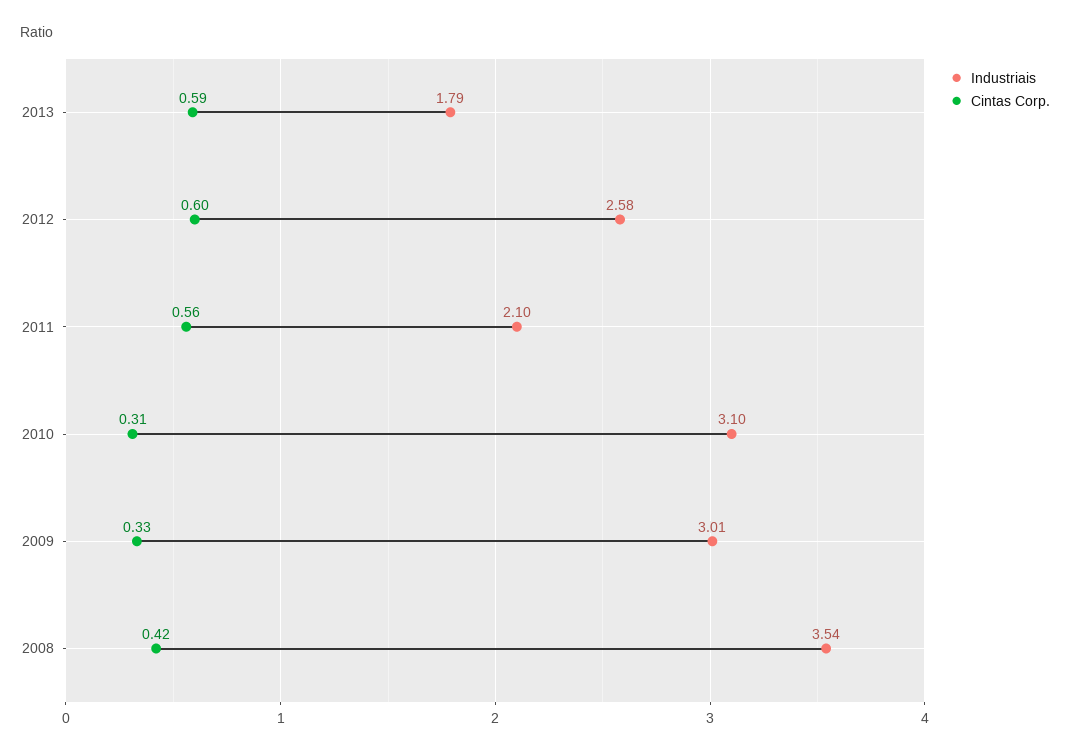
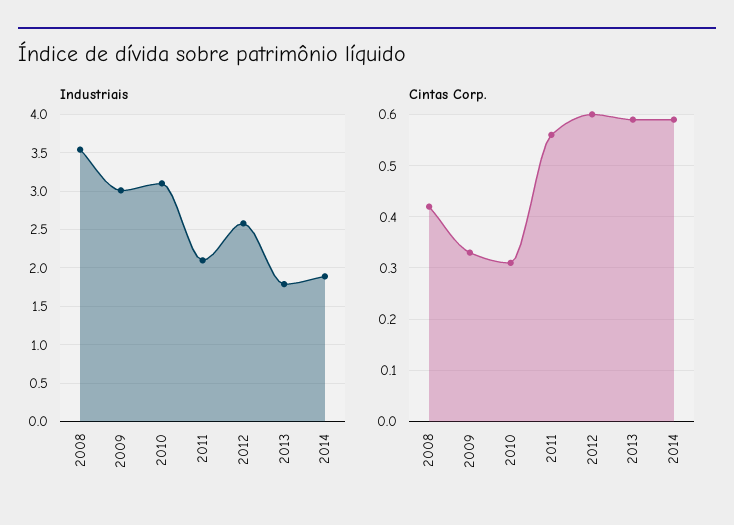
Industriais, 2014: none -> 1.9
Cintas Corp., 2014: none -> 0.6

